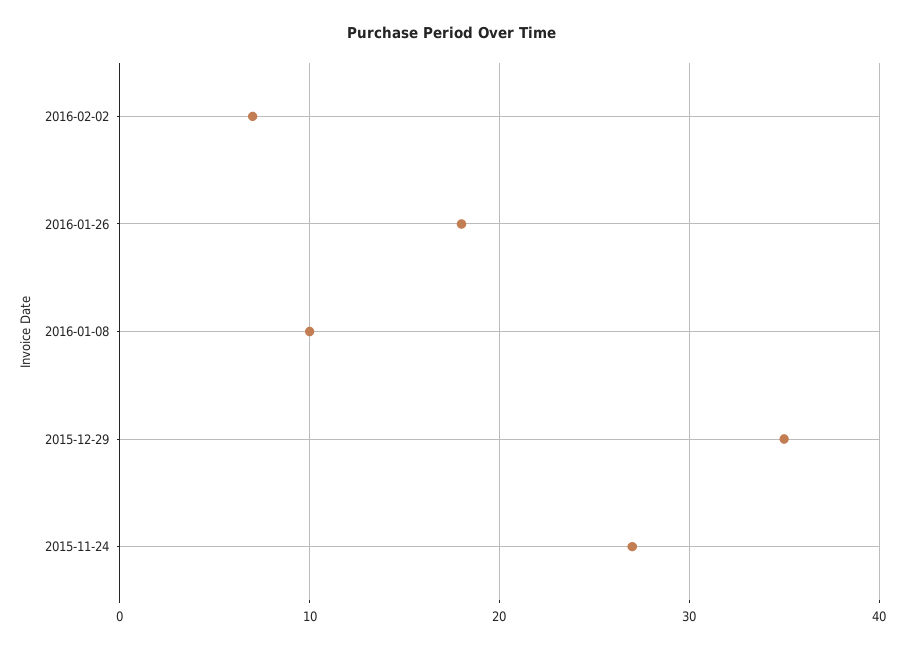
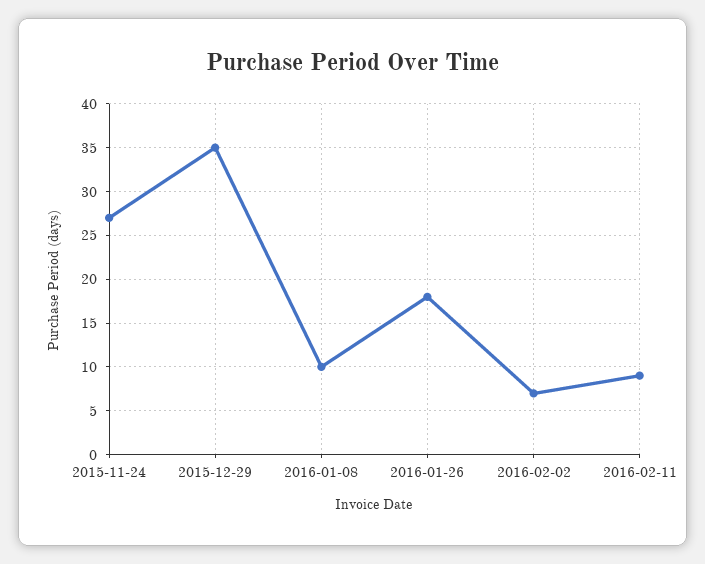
2016-02-11: none -> 9

